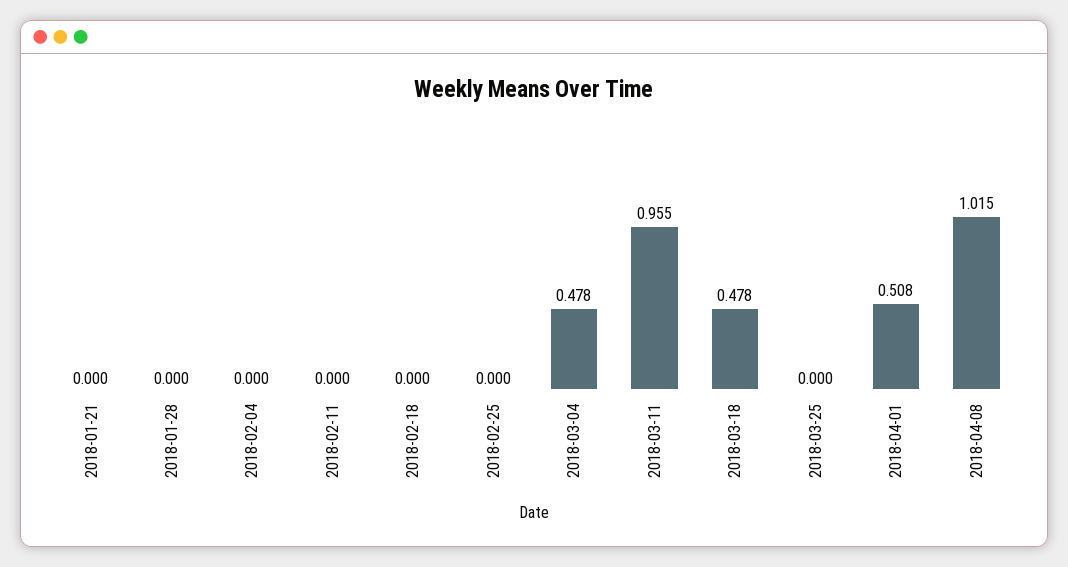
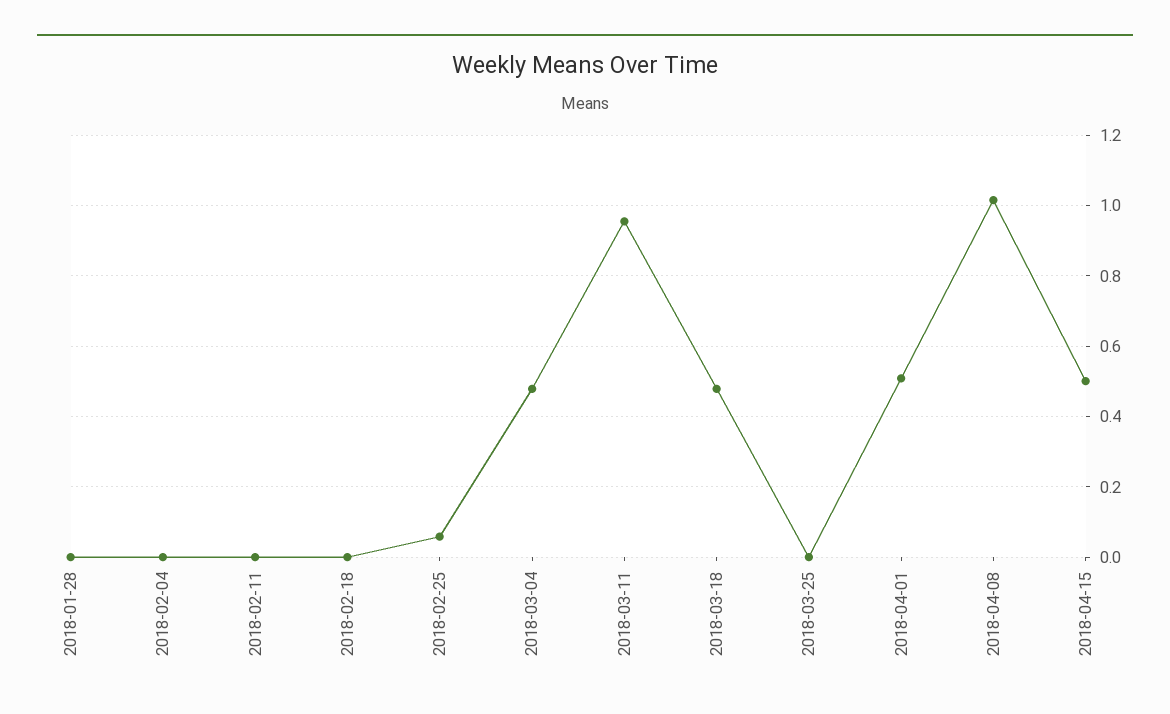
2018-01-21: 0 -> none
2018-02-25: 0 -> 0.06
2018-04-15: none -> 0.5

